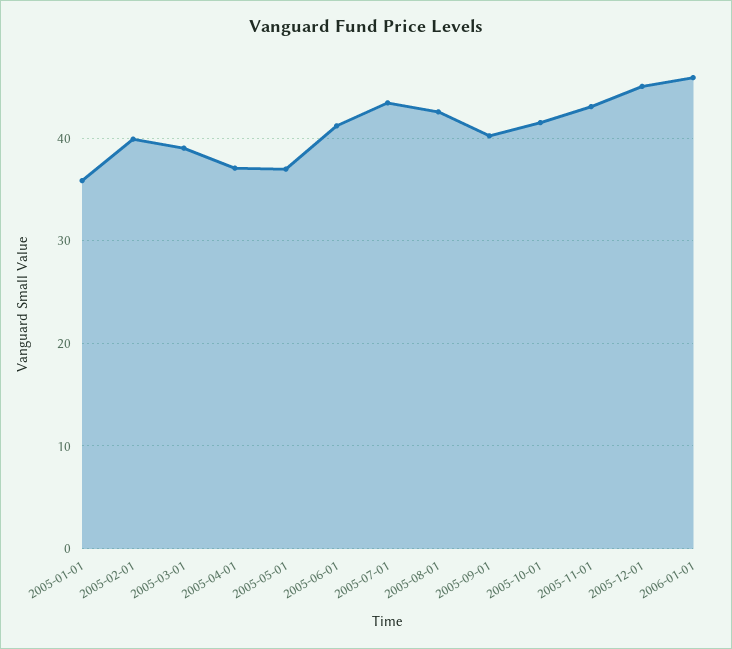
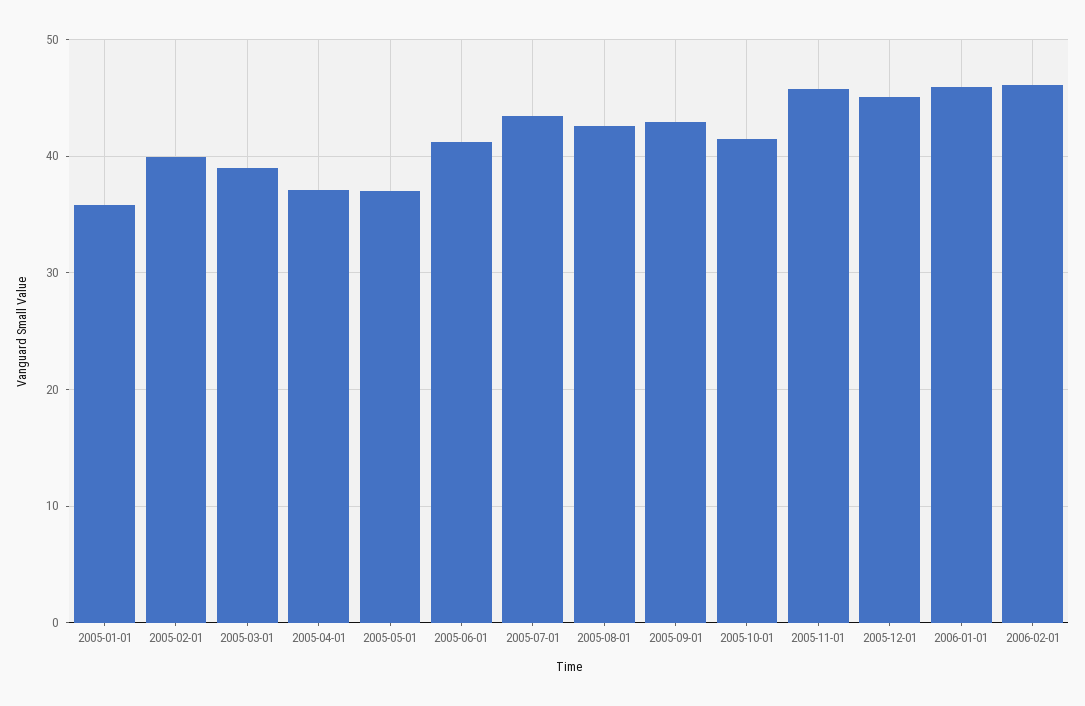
2005-09-01: 40 -> 43
2005-11-01: 43 -> 46
2006-02-01: none -> 46

